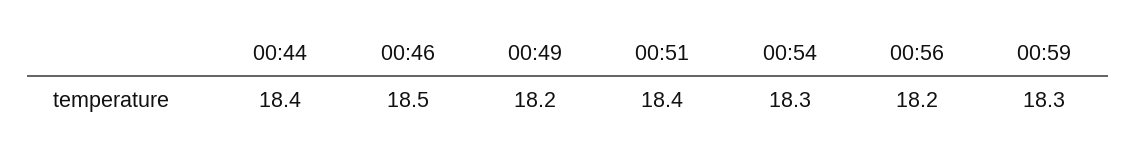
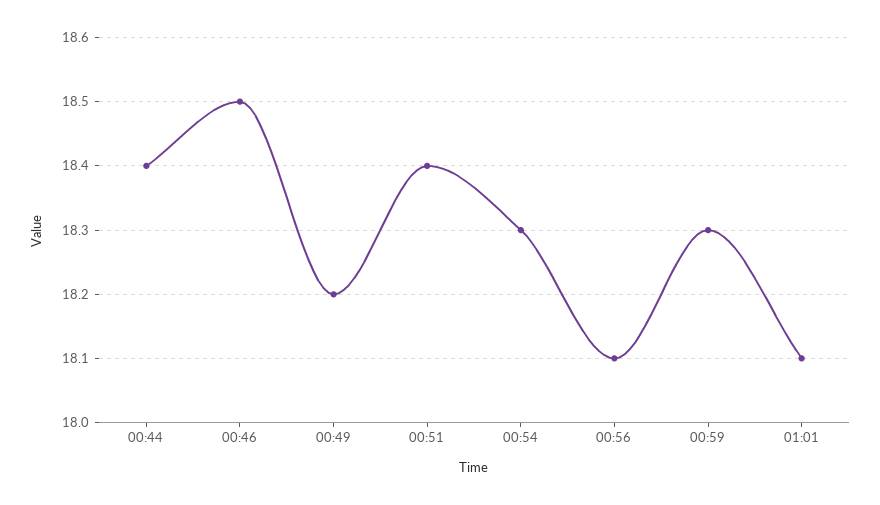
00:56: 18.2 -> 18.1
01:01: none -> 18.1

